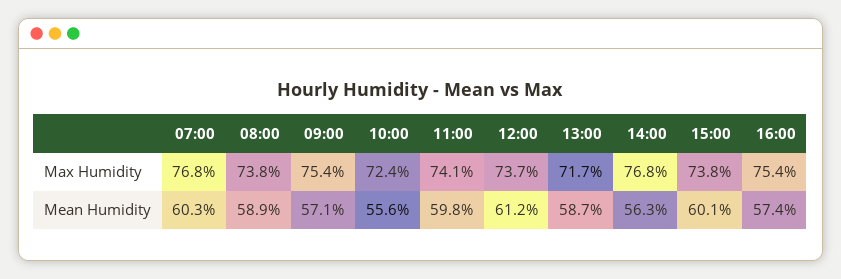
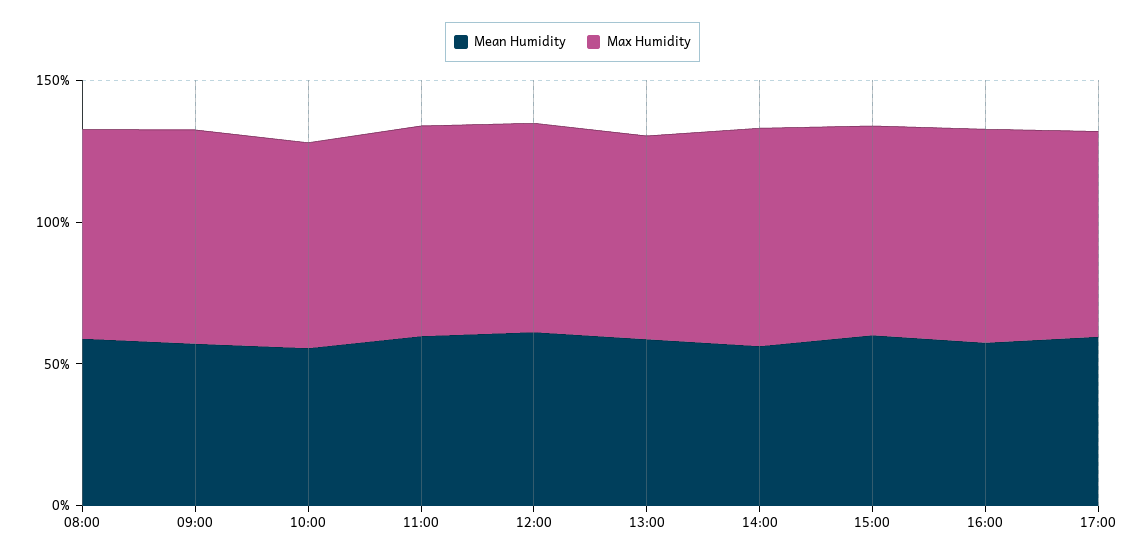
Max Humidity, 07:00: 76.8 -> none
Mean Humidity, 07:00: 60.3 -> none
Mean Humidity, 17:00: none -> 60
Max Humidity, 17:00: none -> 70

